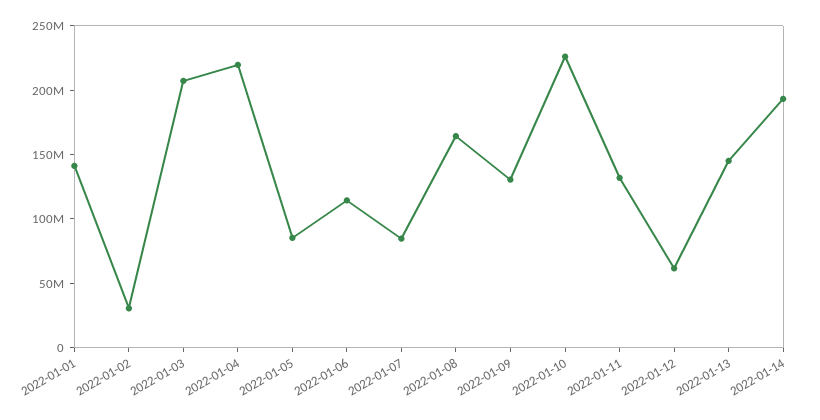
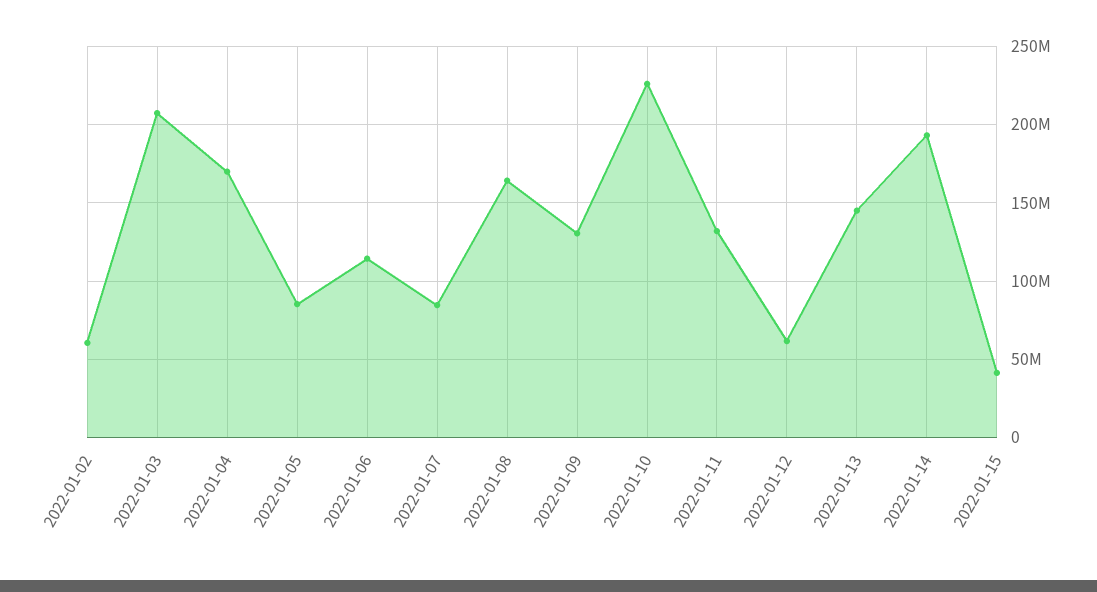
2022-01-01: 140000000 -> none
2022-01-02: 30000000 -> 60000000
2022-01-04: 220000000 -> 170000000
2022-01-15: none -> 40000000

